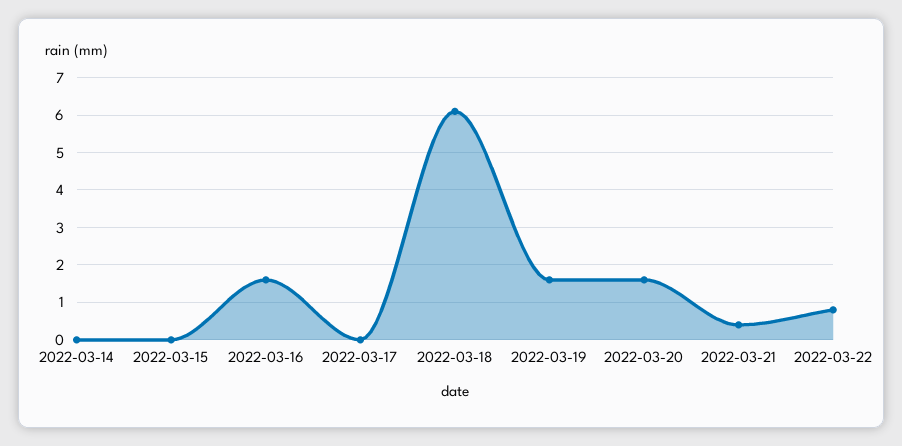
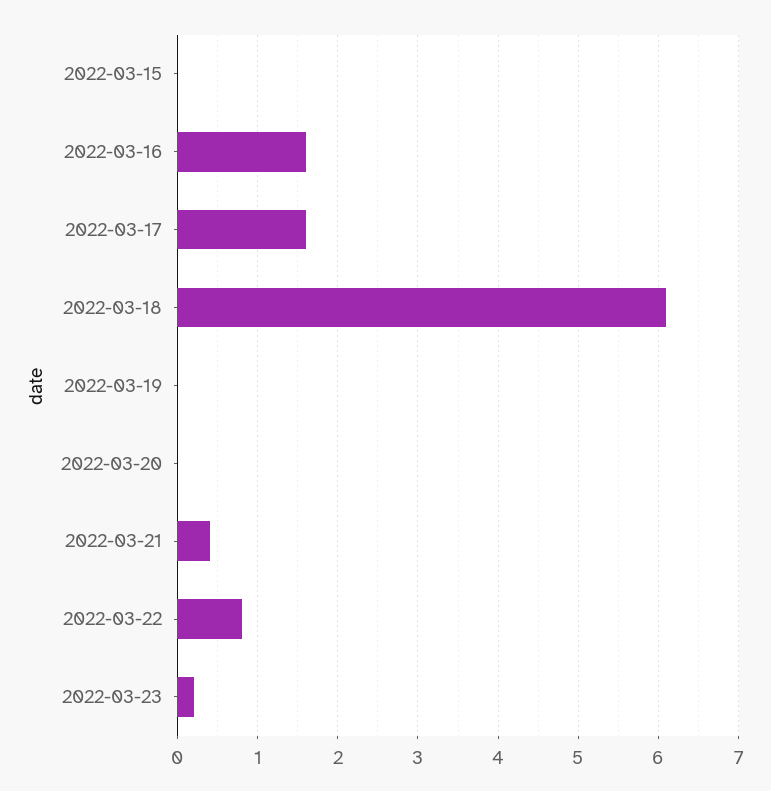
2022-03-14: 0 -> none
2022-03-17: 0 -> 1.6
2022-03-19: 1.5 -> 0
2022-03-20: 1.5 -> 0
2022-03-23: none -> 0.2

